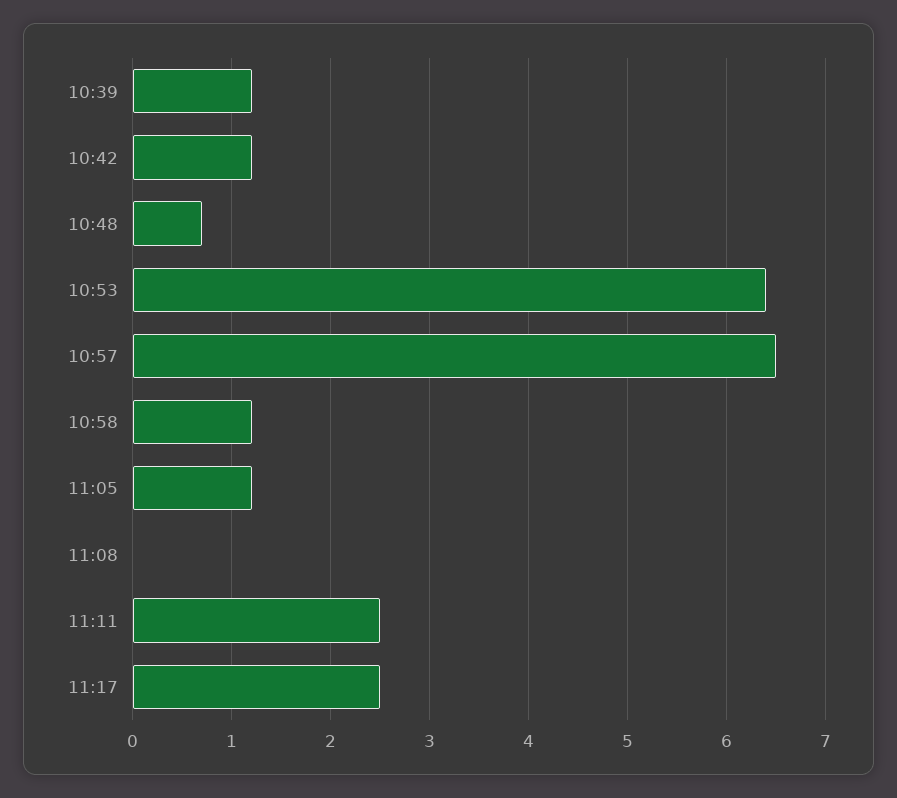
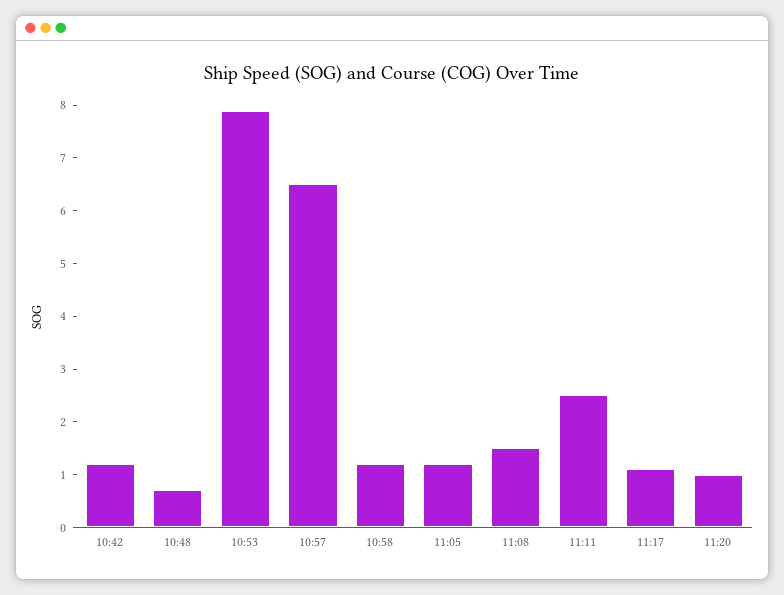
10:39: 1.2 -> none
10:53: 6.4 -> 8
11:08: 0 -> 1.5
11:17: 2.5 -> 1
11:20: none -> 1

